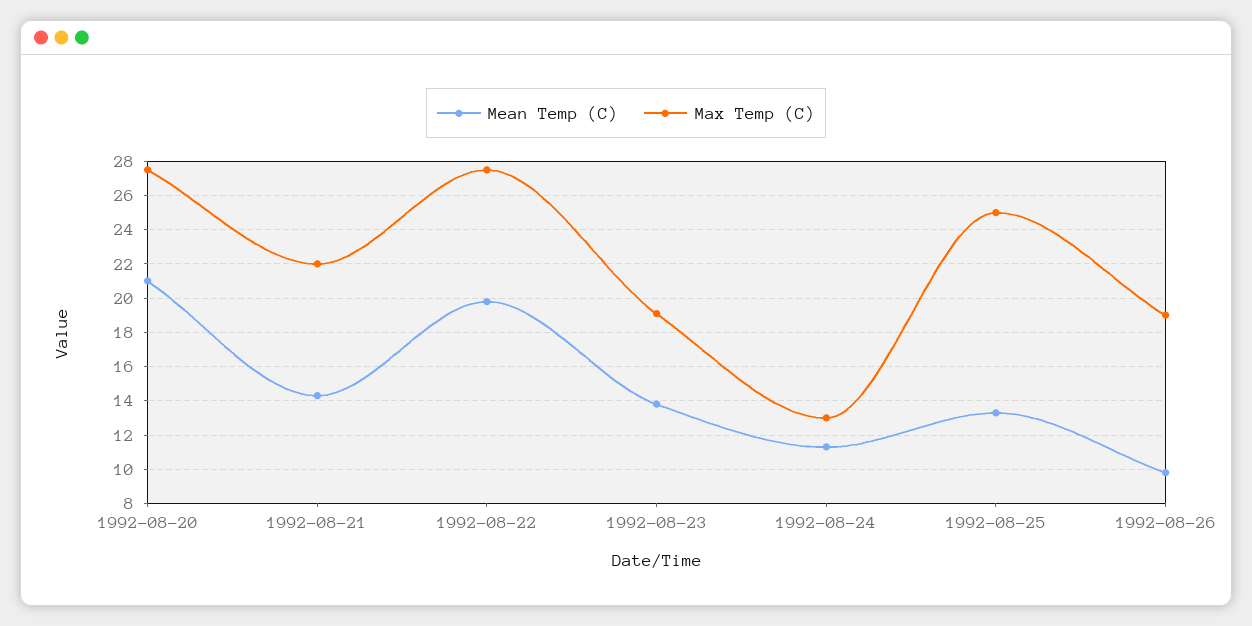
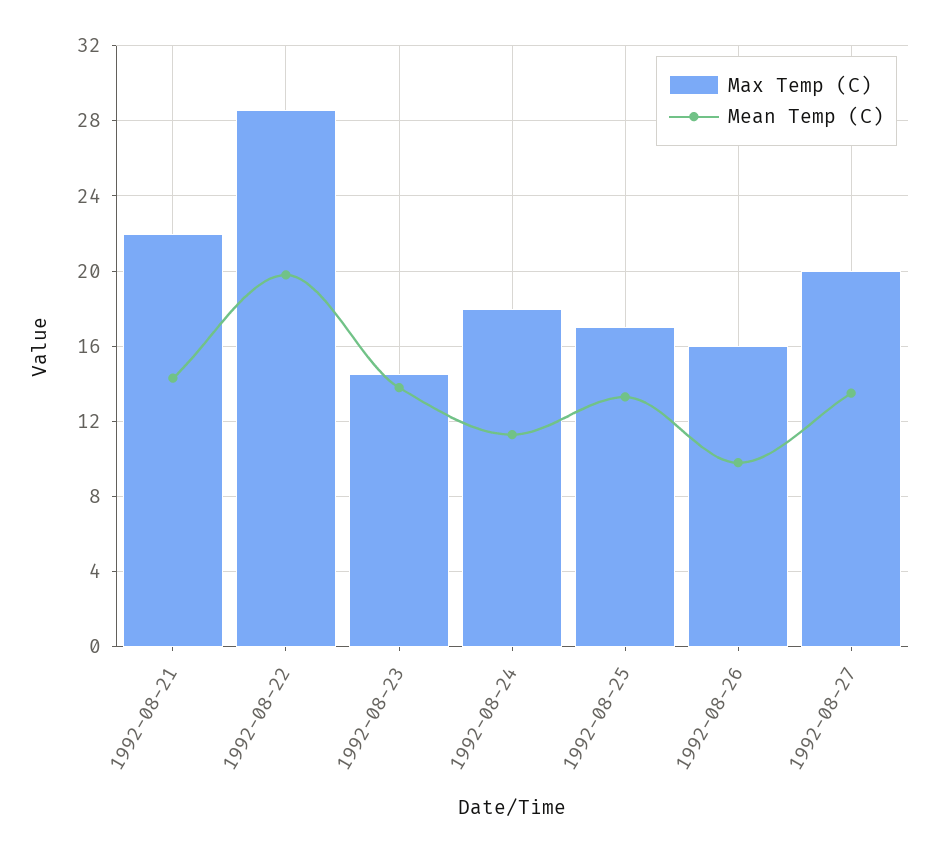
Mean Temp (C), 1992-08-20: 21 -> none
Max Temp (C), 1992-08-20: 27.5 -> none
Max Temp (C), 1992-08-22: 27.5 -> 28.5
Max Temp (C), 1992-08-23: 19 -> 14.5
Max Temp (C), 1992-08-24: 13 -> 18
Max Temp (C), 1992-08-25: 25 -> 17
Max Temp (C), 1992-08-26: 19 -> 16
Max Temp (C), 1992-08-27: none -> 20
Mean Temp (C), 1992-08-27: none -> 13.5

